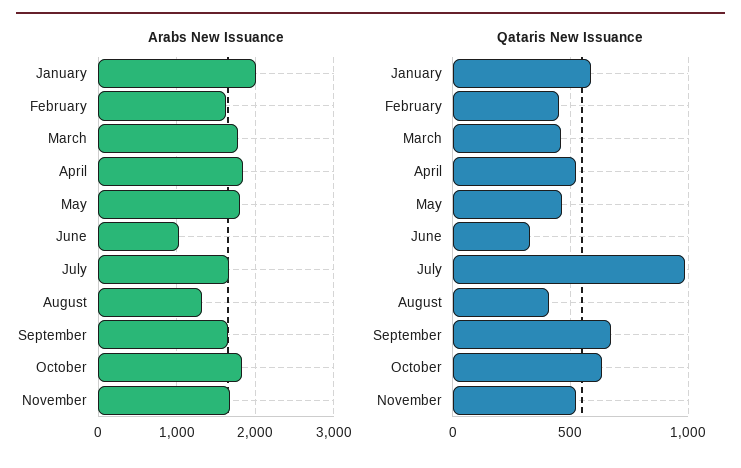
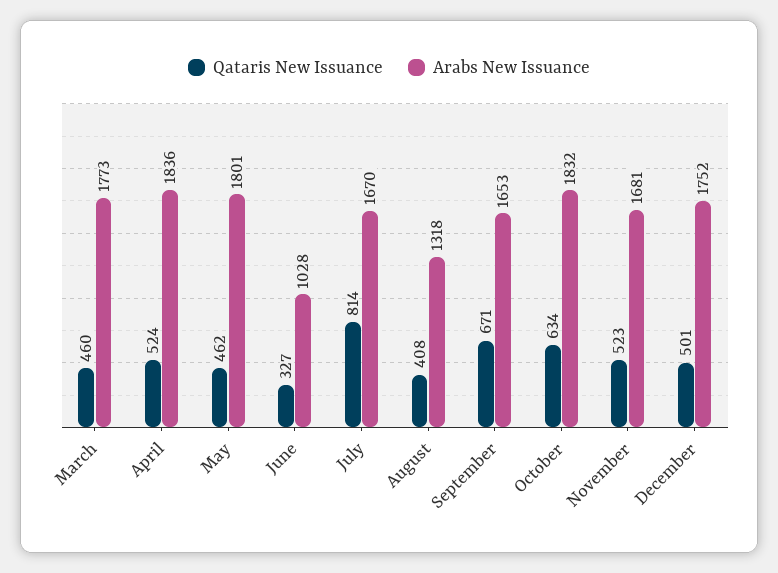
Arabs New Issuance, January: 2000 -> none
Arabs New Issuance, February: 1600 -> none
Qataris New Issuance, January: 600 -> none
Qataris New Issuance, February: 450 -> none
Qataris New Issuance, July: 1000 -> 814
Qataris New Issuance, December: none -> 501
Arabs New Issuance, December: none -> 1752

